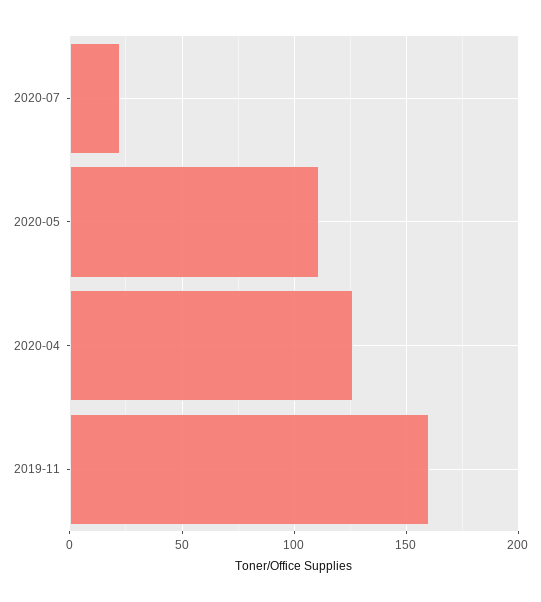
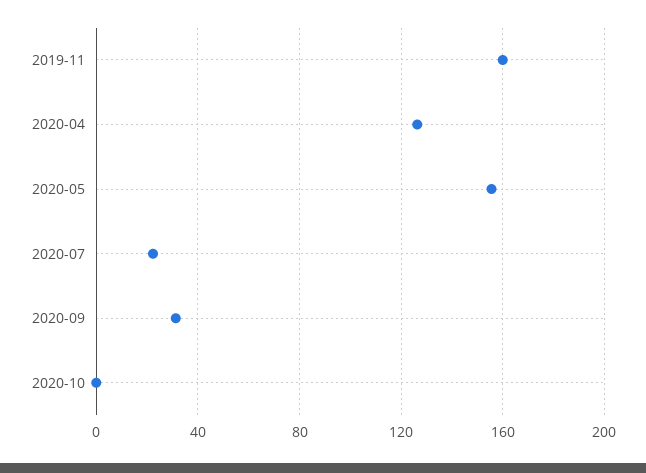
2020-05: 110 -> 155
2020-09: none -> 30
2020-10: none -> 0

